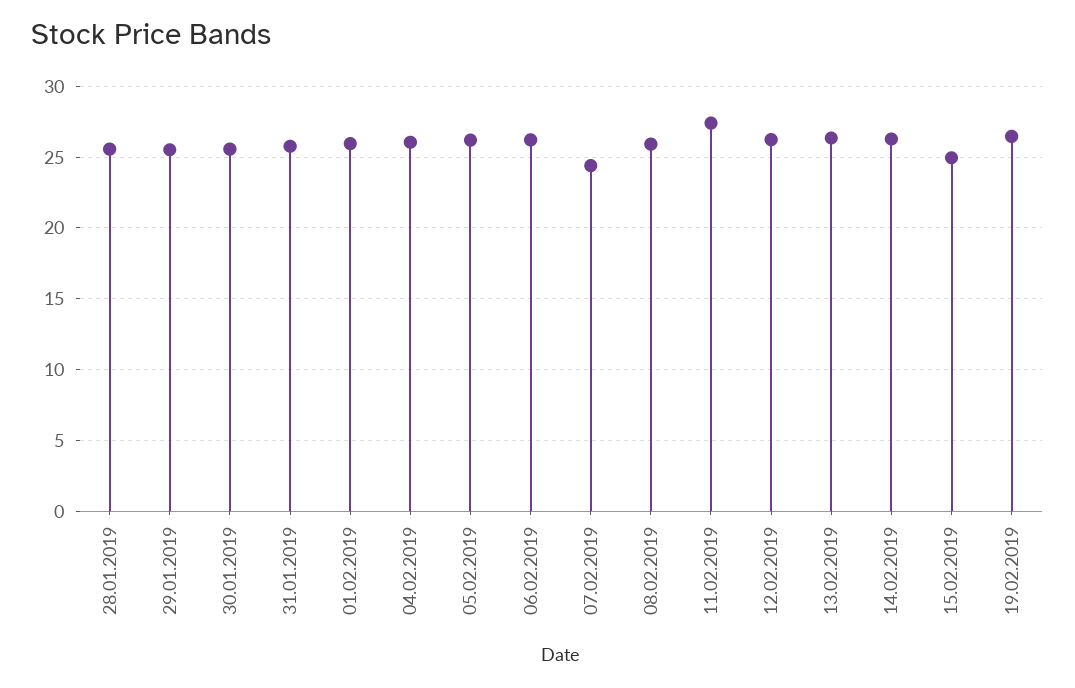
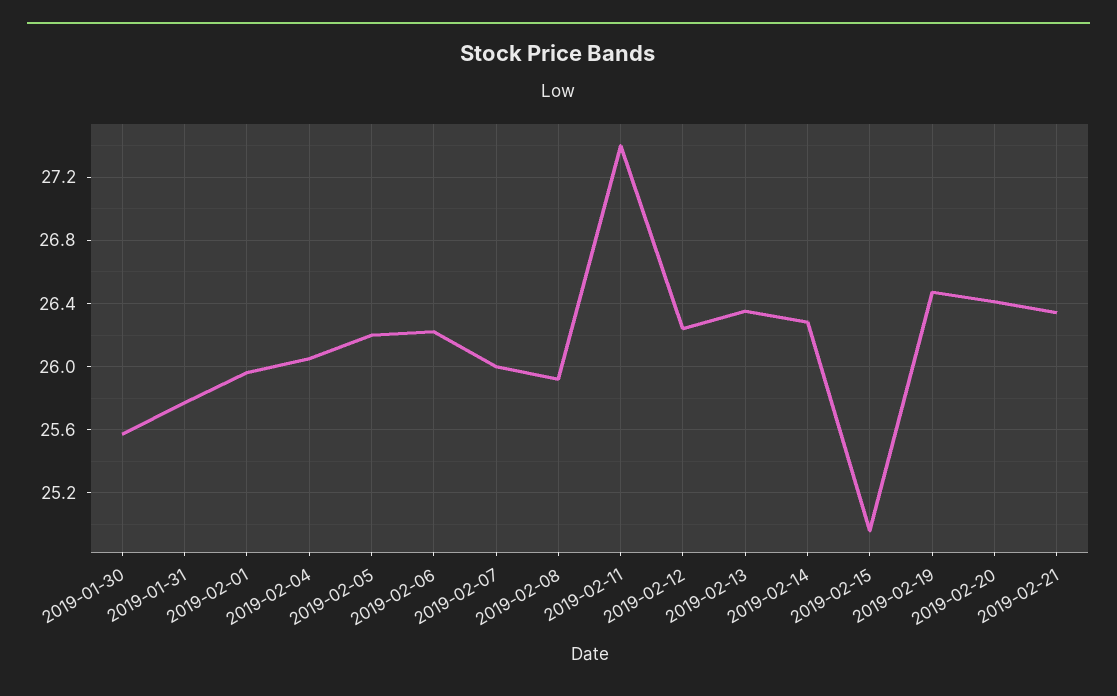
28.01.2019: 25.5 -> none
29.01.2019: 25.5 -> none
07.02.2019: 24.5 -> 26
2019-02-20: none -> 26.4
2019-02-21: none -> 26.35

